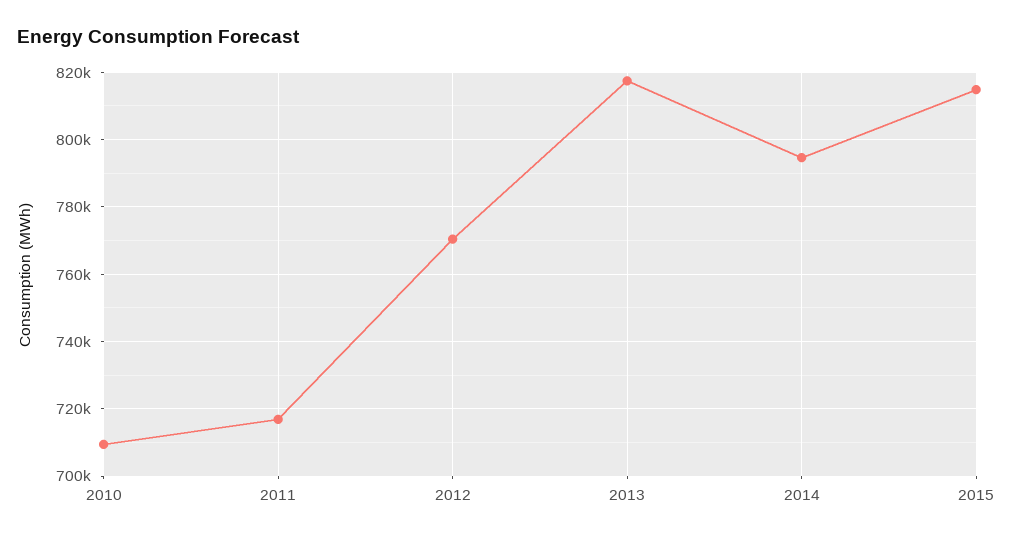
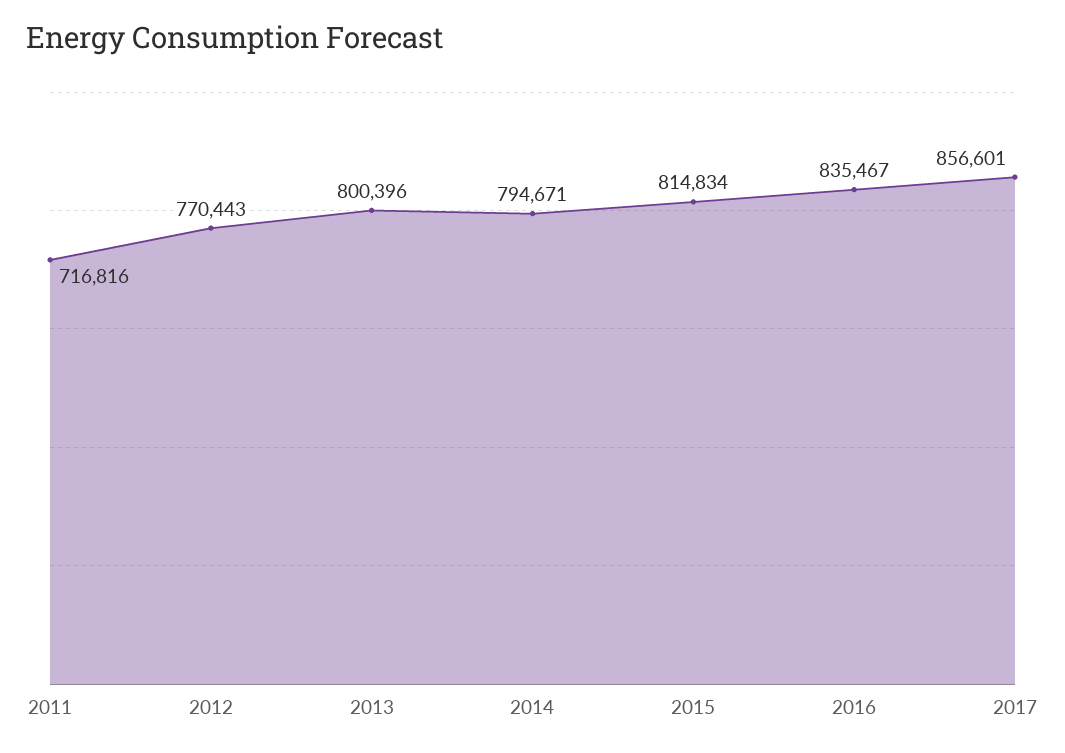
2010: 710000 -> none
2013: 818000 -> 800396
2016: none -> 835467
2017: none -> 856601

